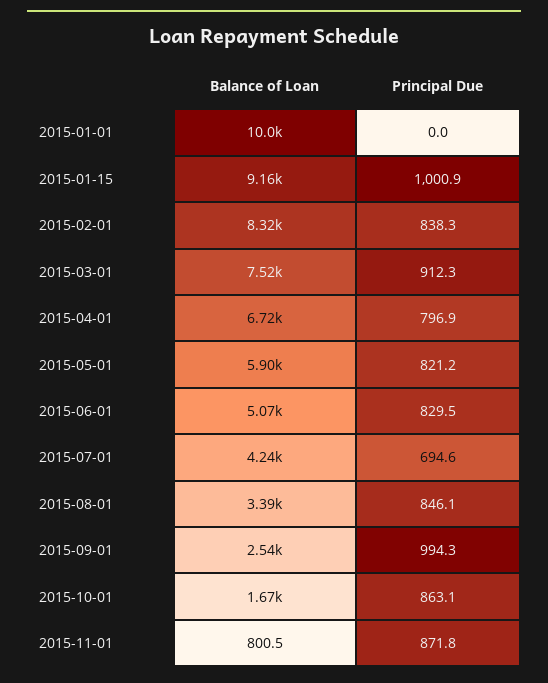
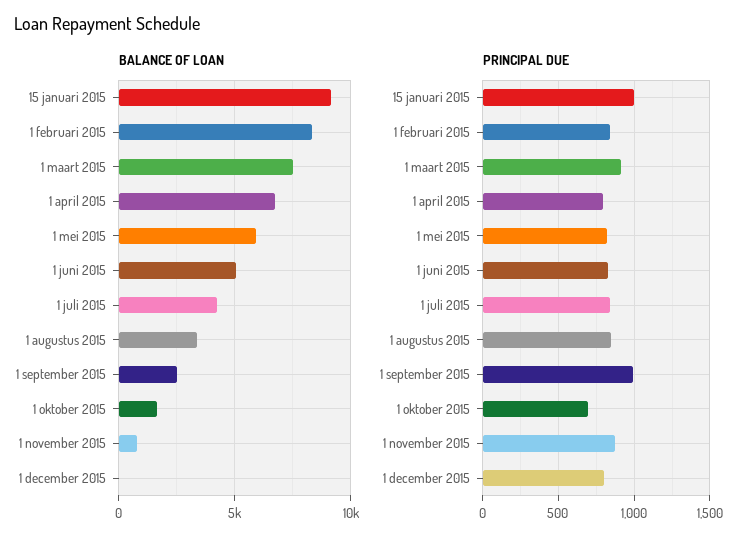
Balance of Loan, 2015-01-01: 10000 -> none
Principal Due, 2015-01-01: 0 -> none
Principal Due, 2015-07-01: 694.6 -> 850
Principal Due, 2015-10-01: 863.1 -> 700
Balance of Loan, 1 december 2015: none -> 0
Principal Due, 1 december 2015: none -> 800

